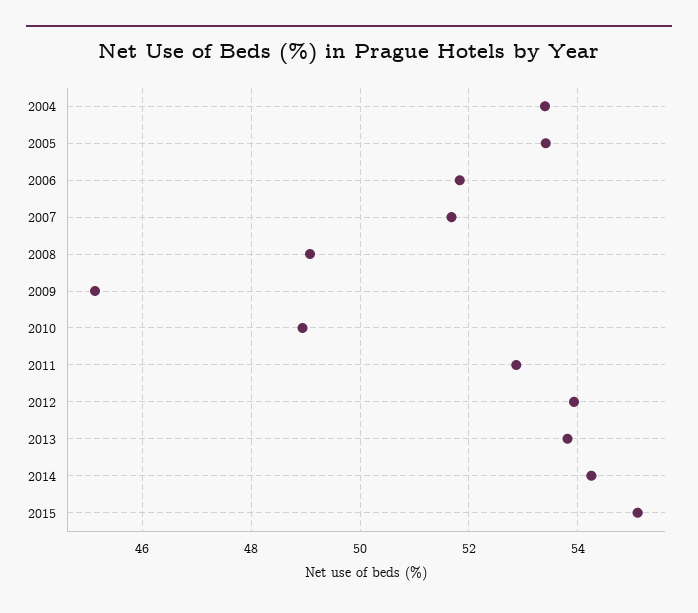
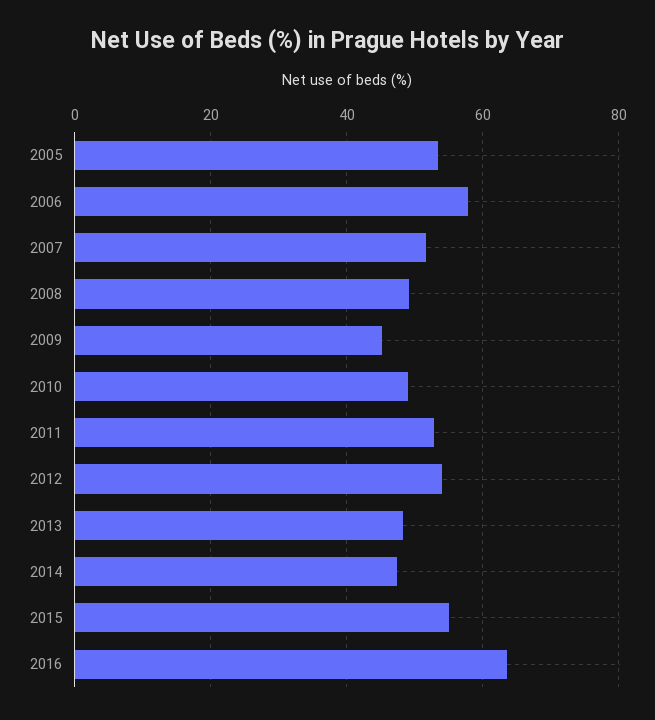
2004: 53.4 -> none
2006: 51.8 -> 58
2013: 53.8 -> 48
2014: 54.2 -> 48
2016: none -> 64

